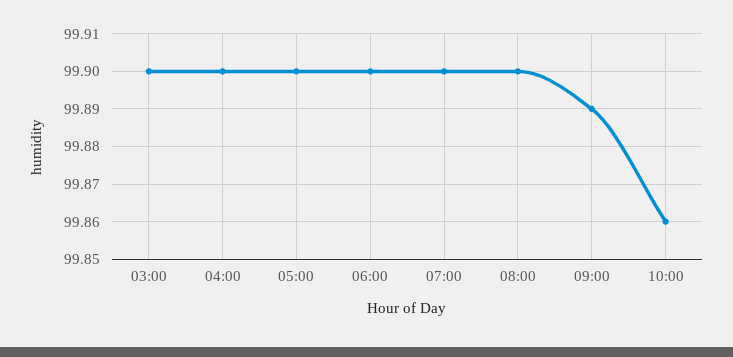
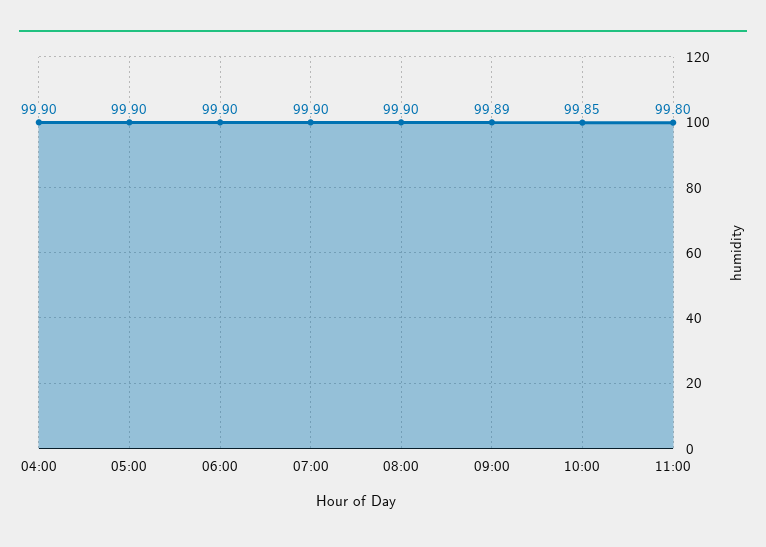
03:00: 99.9 -> none
10:00: 99.86 -> 99.85
11:00: none -> 99.8

